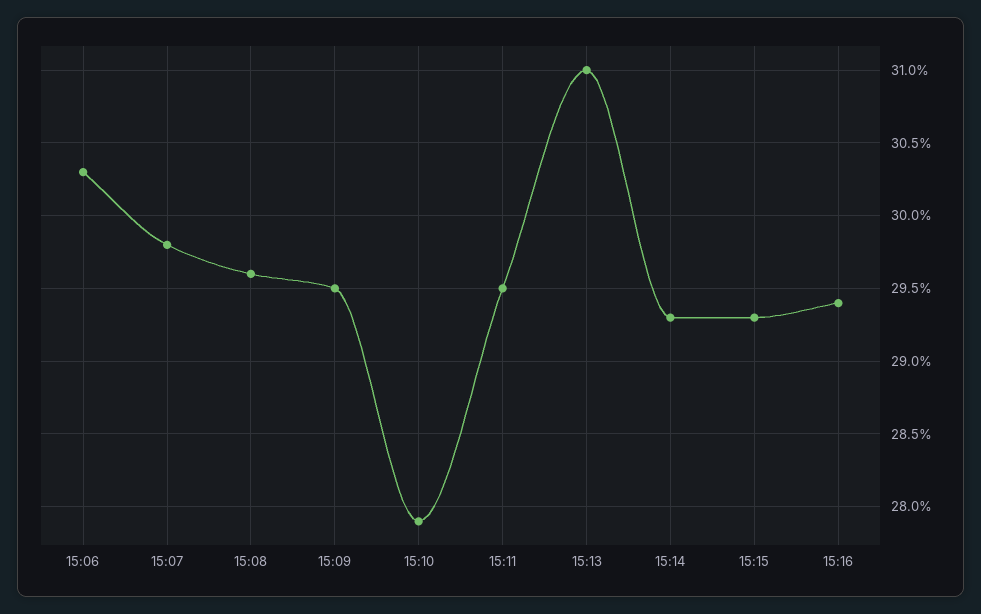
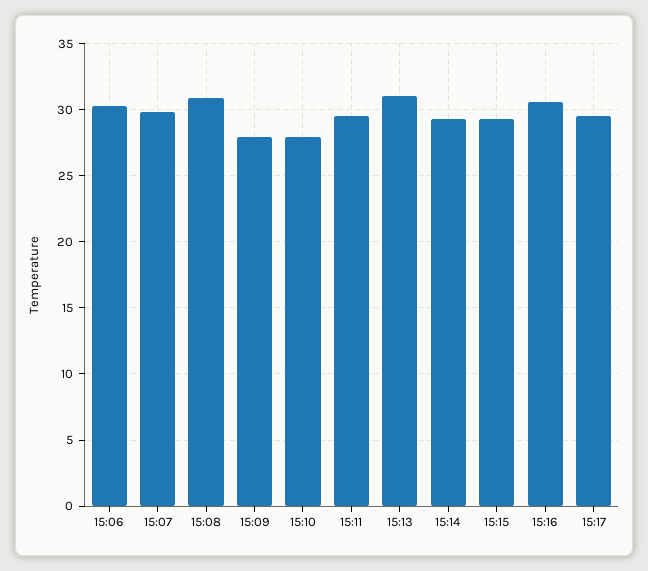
15:08: 29.6 -> 31
15:09: 29.5 -> 28
15:16: 29.4 -> 30.5
15:17: none -> 29.5

